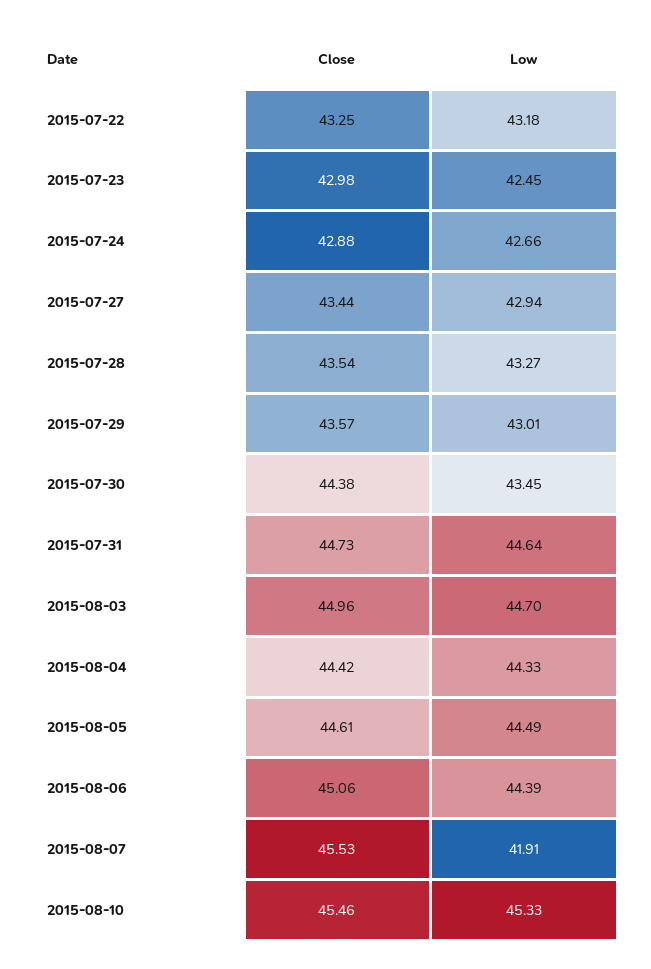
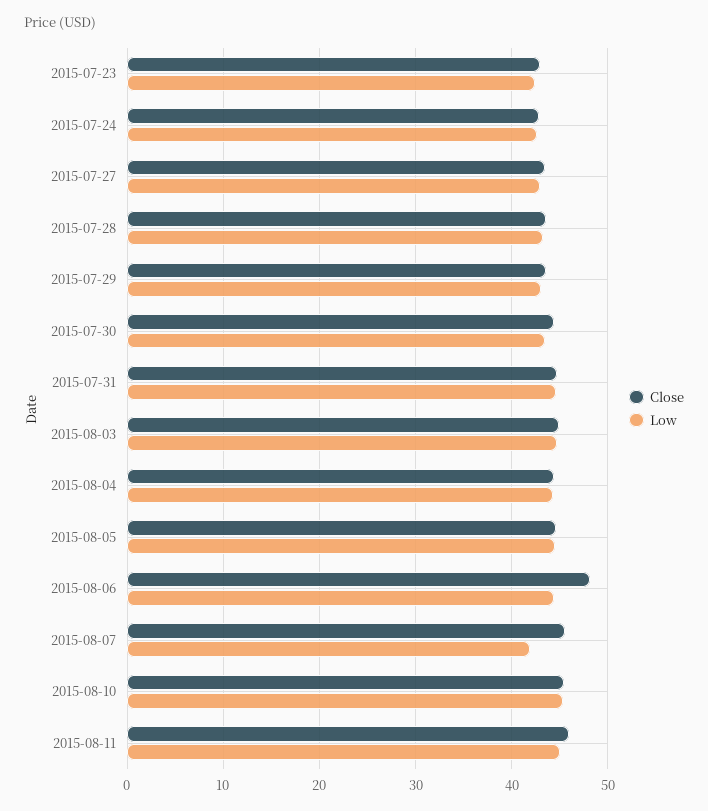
Close, 2015-07-22: 43.25 -> none
Low, 2015-07-22: 43.18 -> none
Close, 2015-08-06: 45.06 -> 48
Close, 2015-08-11: none -> 46
Low, 2015-08-11: none -> 45

